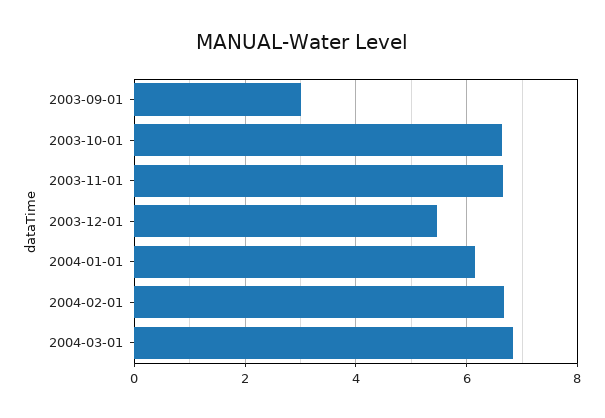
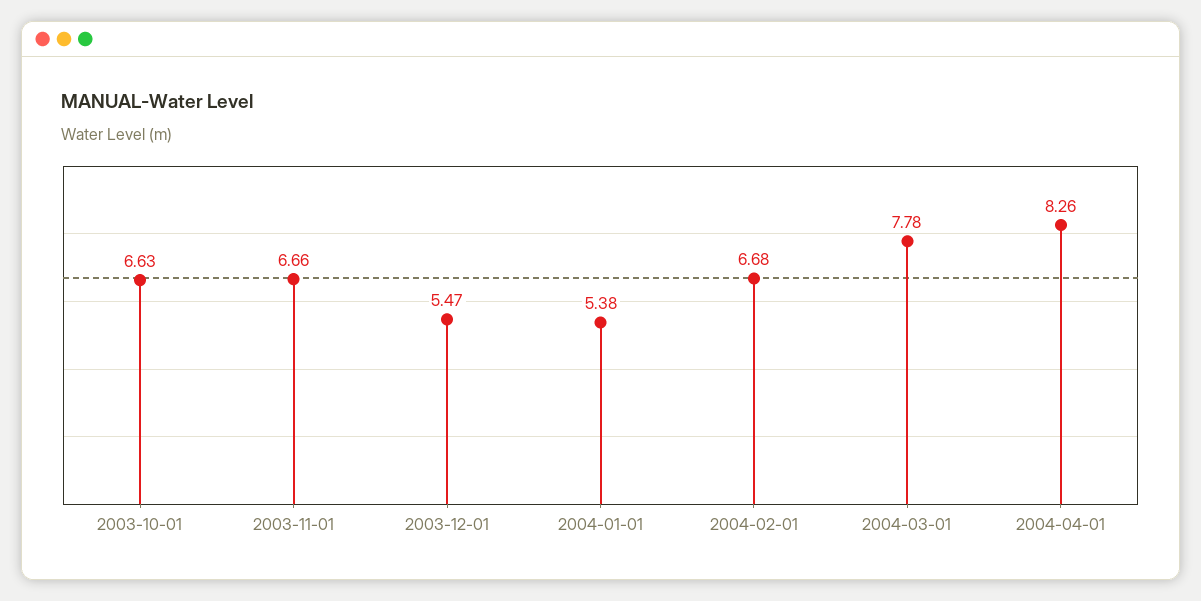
2003-09-01: 3 -> none
2004-01-01: 6.2 -> 5.38
2004-03-01: 6.8 -> 7.78
2004-04-01: none -> 8.26

